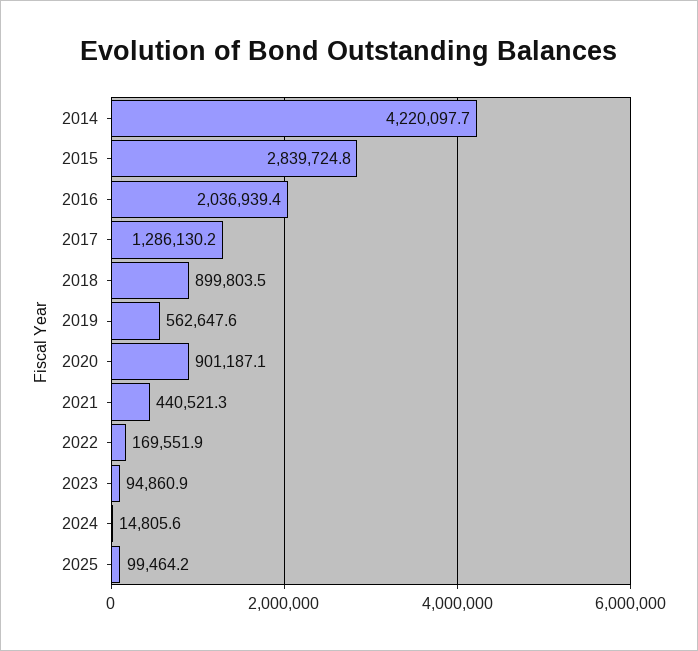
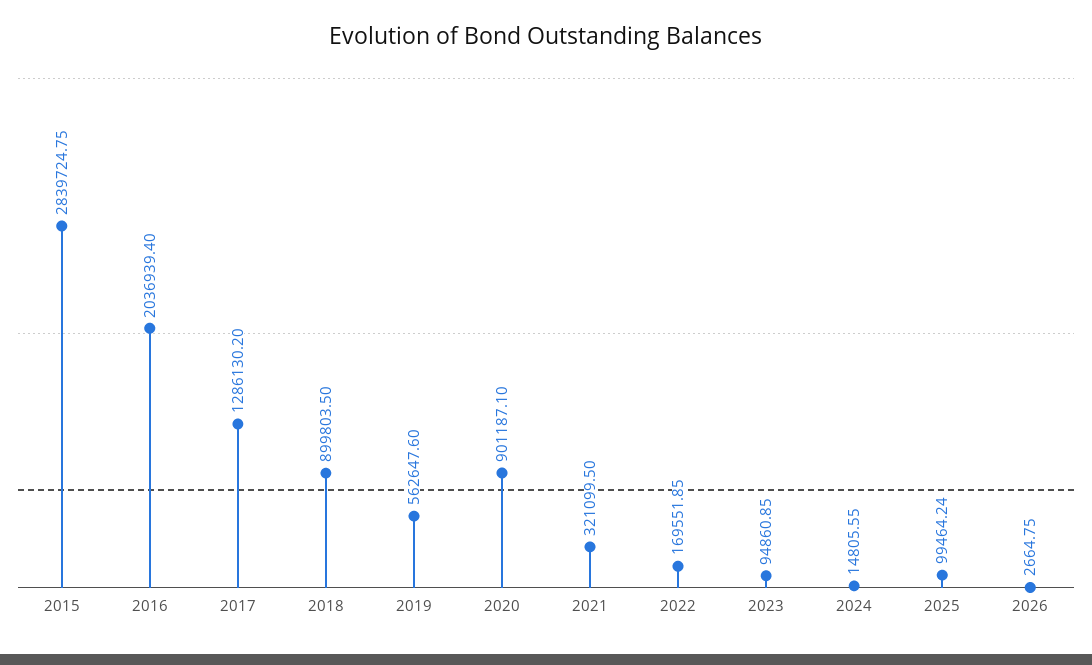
2014: 4220097.7 -> none
2021: 440521.3 -> 321099.5
2026: none -> 2664.75

